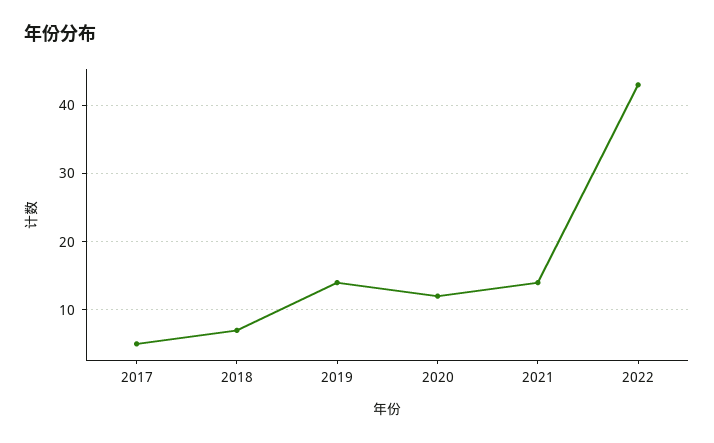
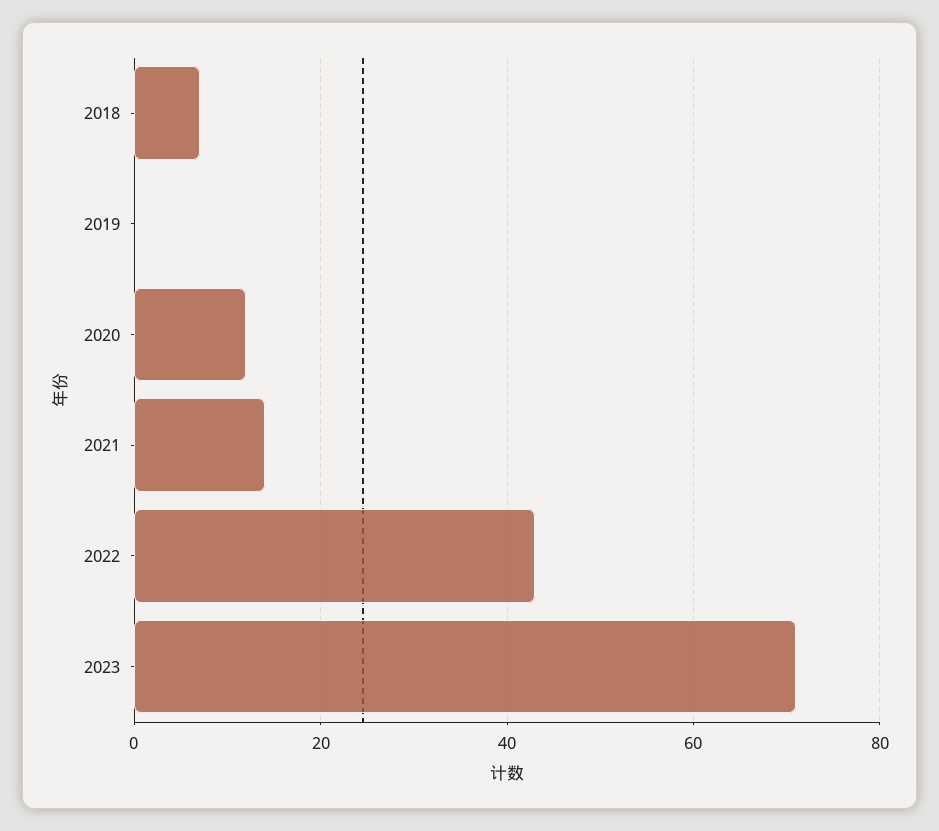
2017: 5 -> none
2019: 14 -> 0
2023: none -> 70

